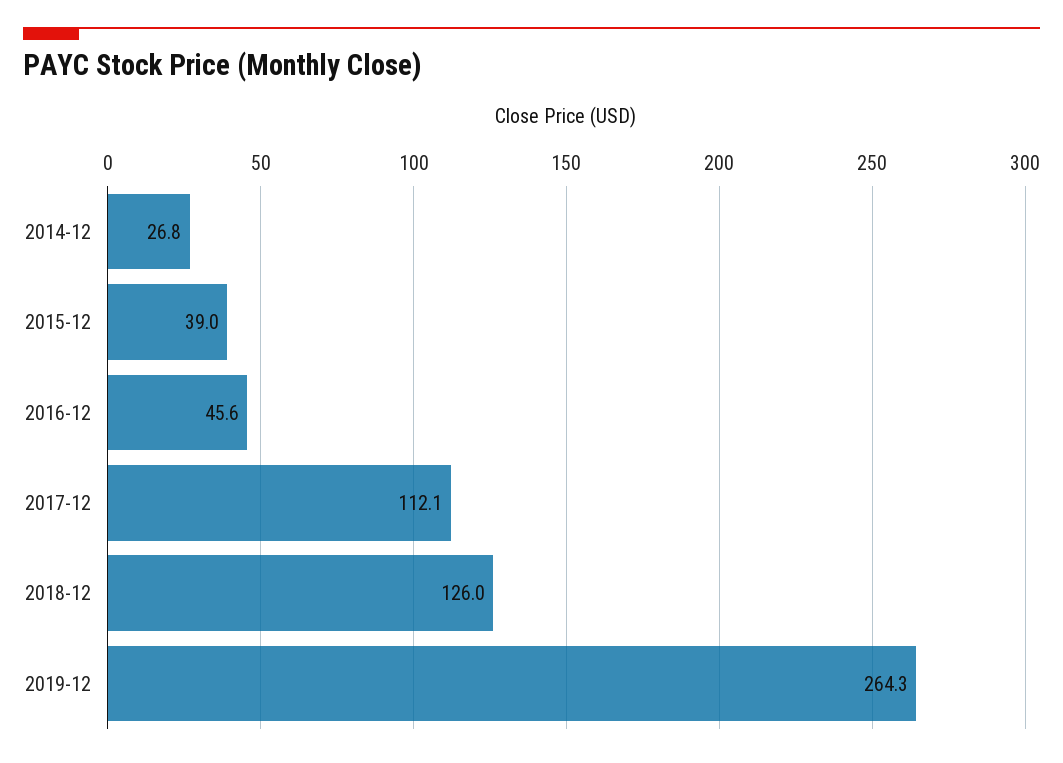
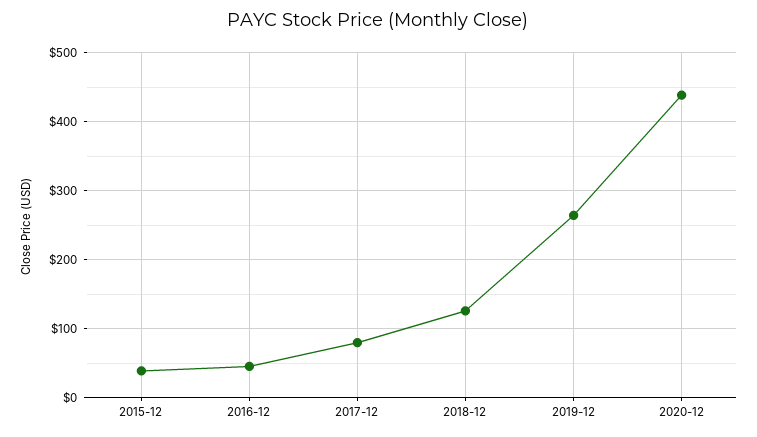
2014-12: 26.8 -> none
2017-12: 112.1 -> 80
2020-12: none -> 440

